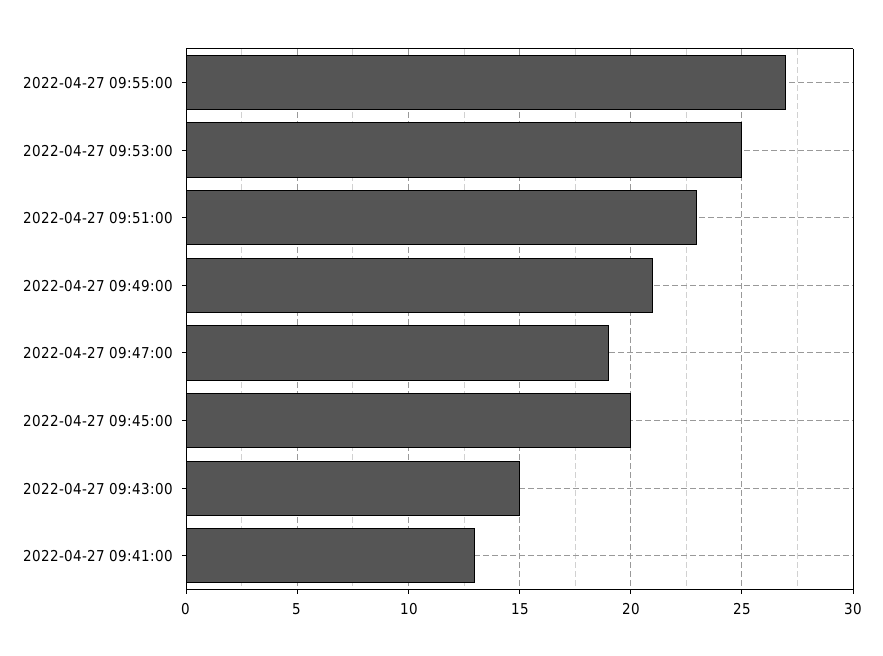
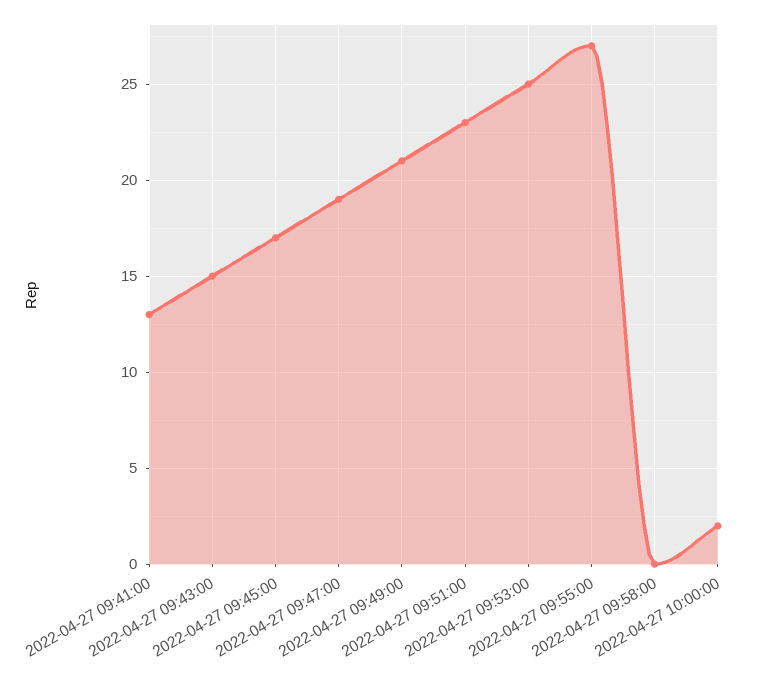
2022-04-27 09:45:00: 20 -> 17
2022-04-27 09:58:00: none -> 0
2022-04-27 10:00:00: none -> 2

